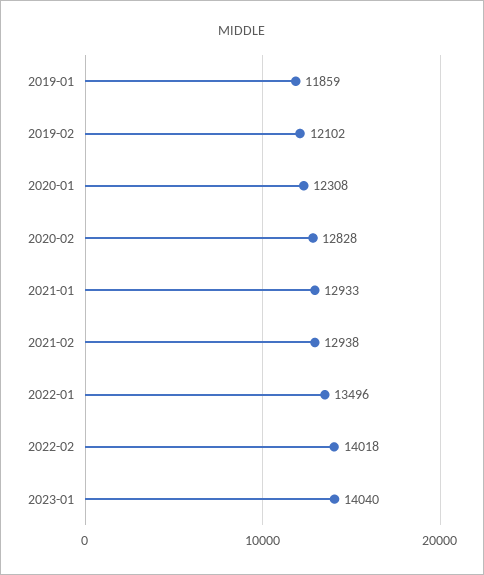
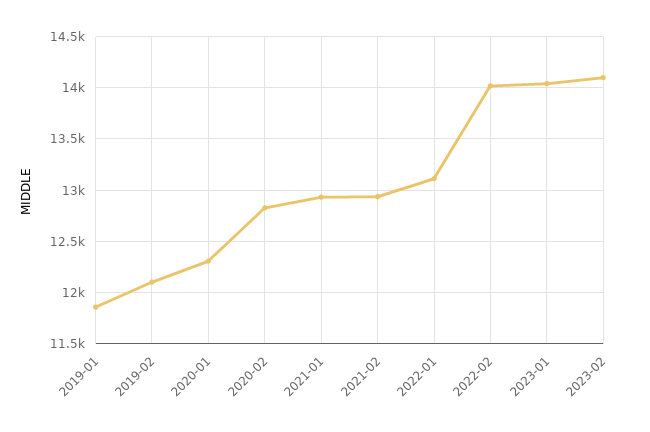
2022-01: 13496 -> 13100
2023-02: none -> 14100

